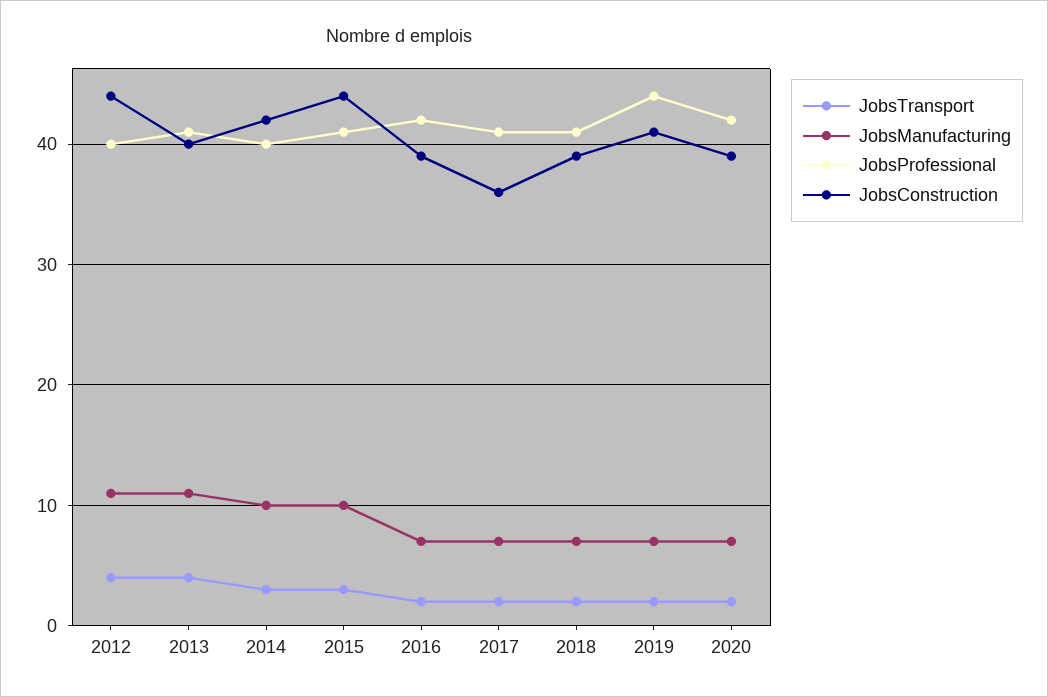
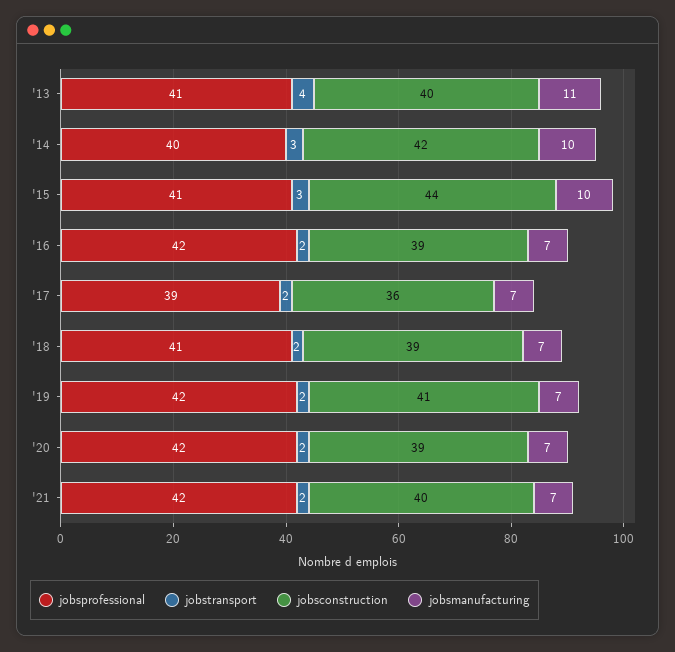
JobsTransport, 2012: 4 -> none
JobsManufacturing, 2012: 11 -> none
JobsProfessional, 2012: 40 -> none
JobsConstruction, 2012: 44 -> none
JobsProfessional, 2017: 41 -> 39
JobsProfessional, 2019: 44 -> 42
JobsProfessional, '21: none -> 42
JobsTransport, '21: none -> 2
JobsConstruction, '21: none -> 40
JobsManufacturing, '21: none -> 7

